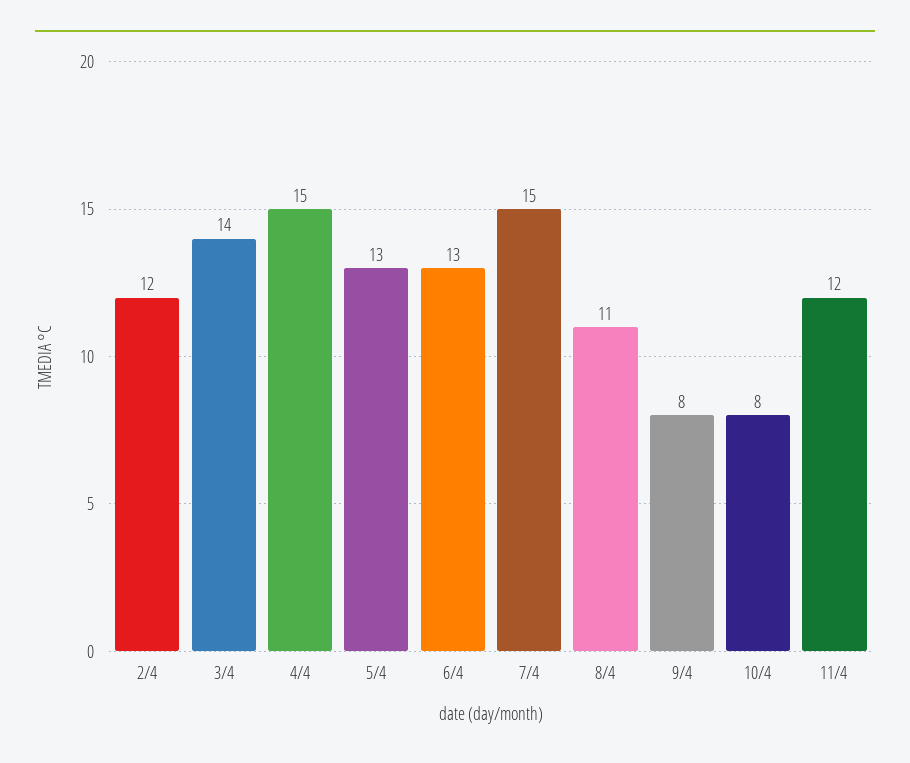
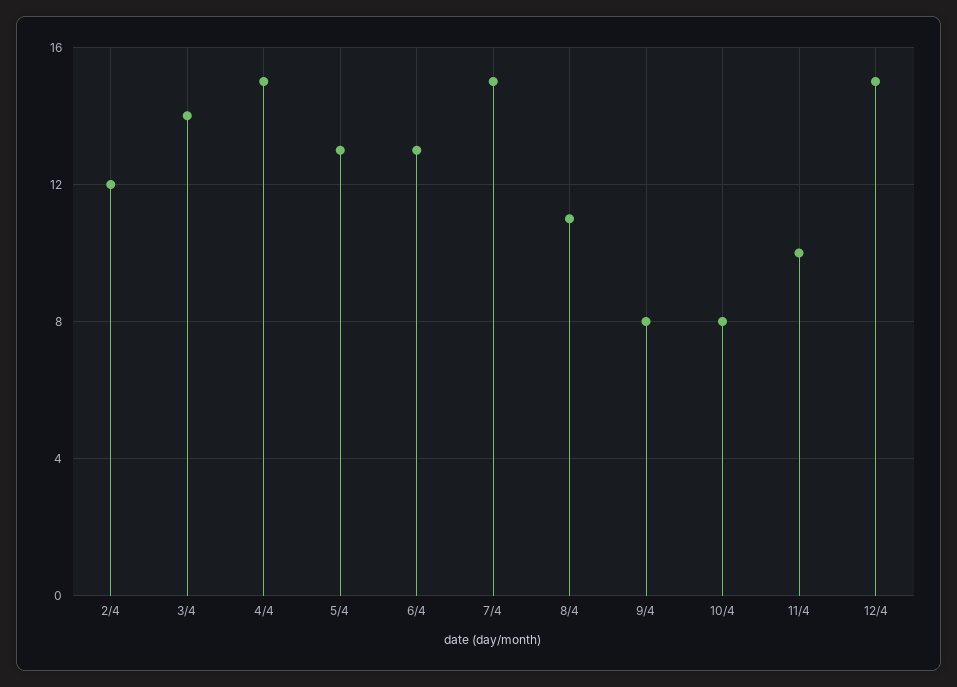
11/4: 12 -> 10
12/4: none -> 15

